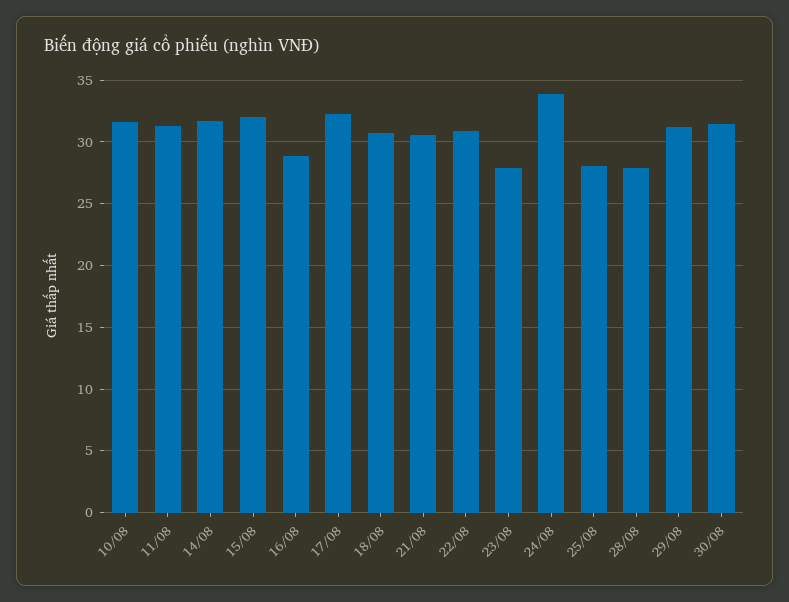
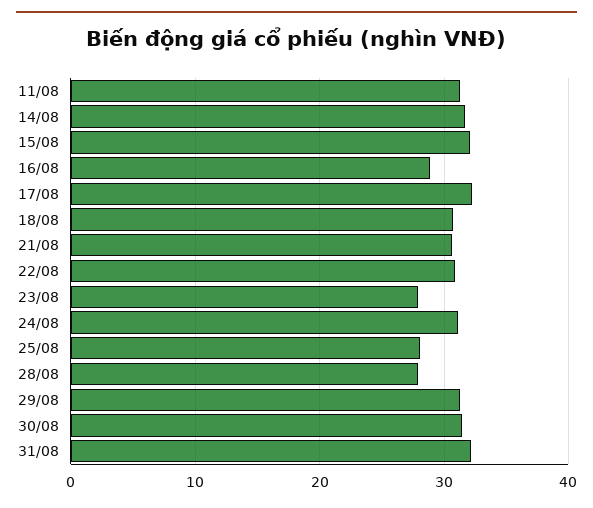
10/08: 31.5 -> none
24/08: 34 -> 31
31/08: none -> 32

